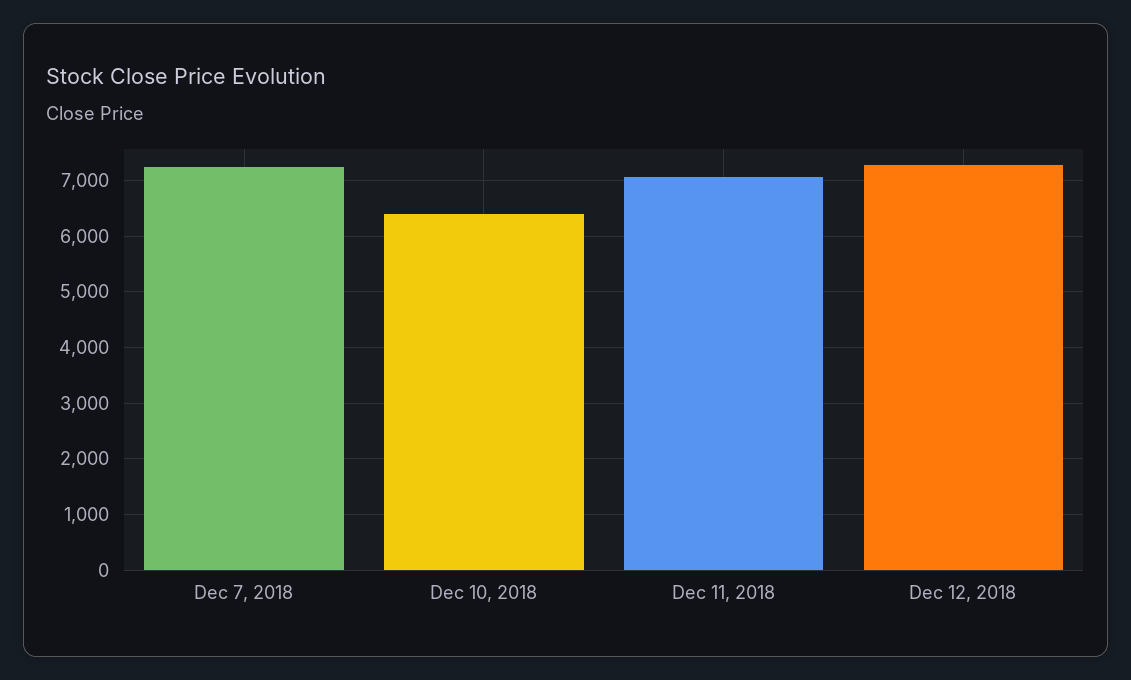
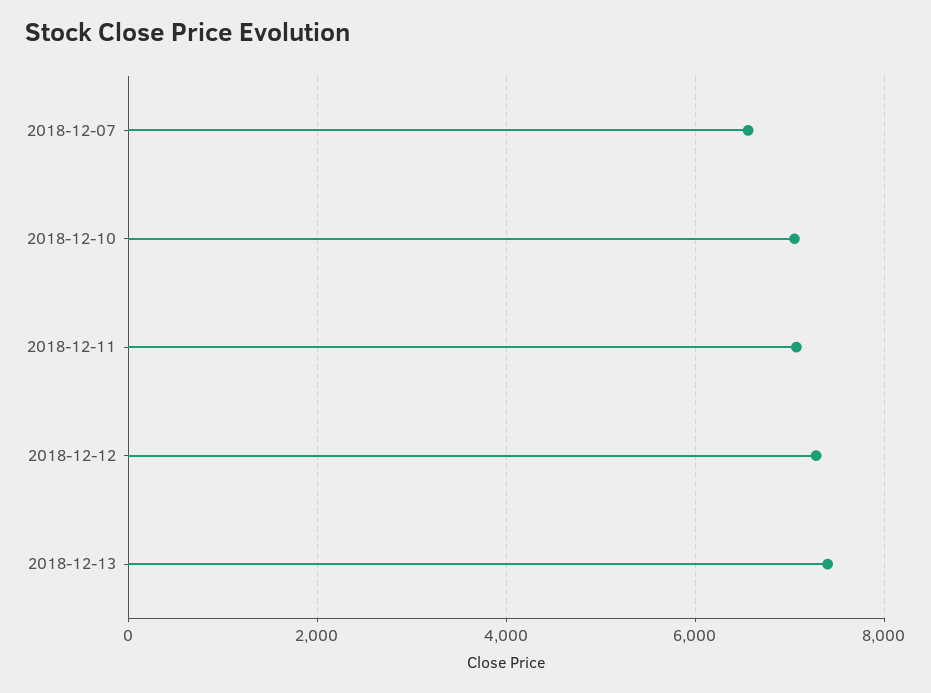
Dec 7, 2018: 7200 -> 6600
Dec 10, 2018: 6400 -> 7000
2018-12-13: none -> 7400

